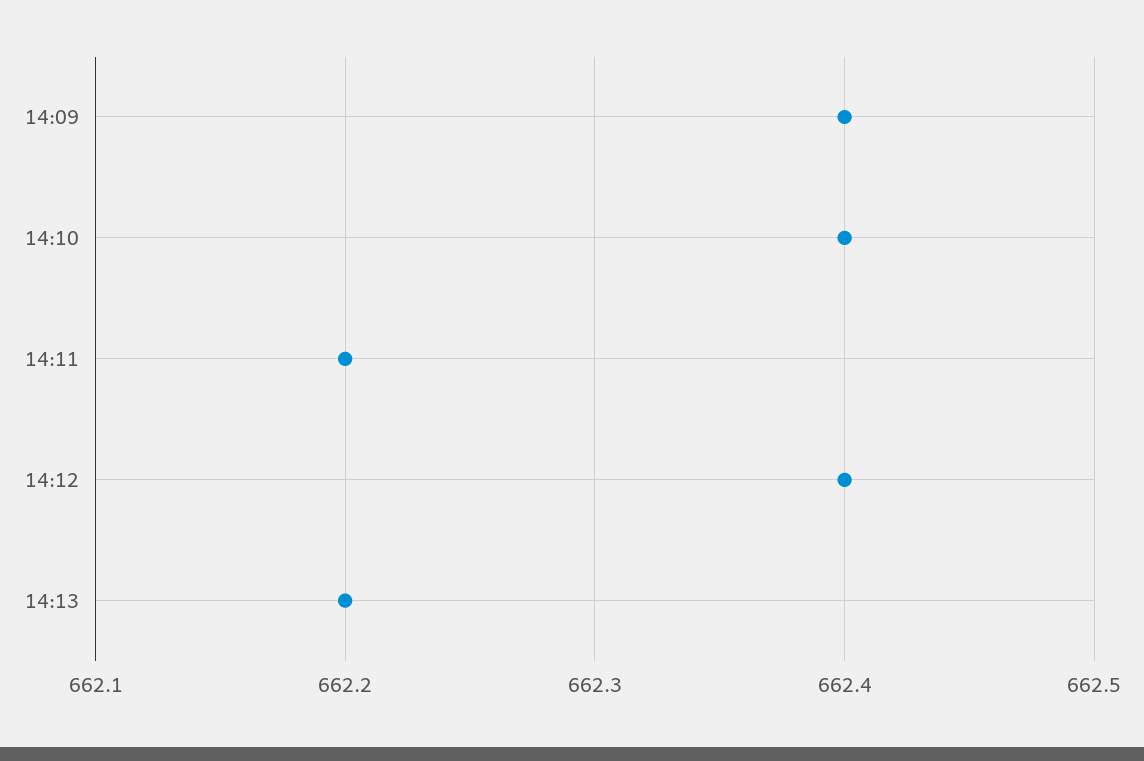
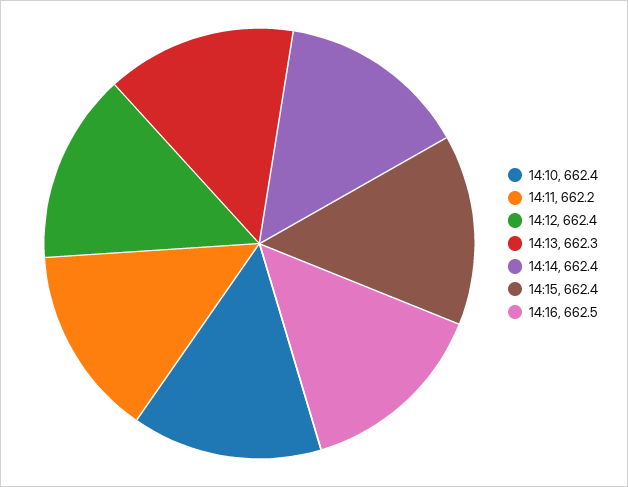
14:09: 662.4 -> none
14:13: 662.2 -> 662.3
14:14: none -> 662.4
14:15: none -> 662.4
14:16: none -> 662.5

